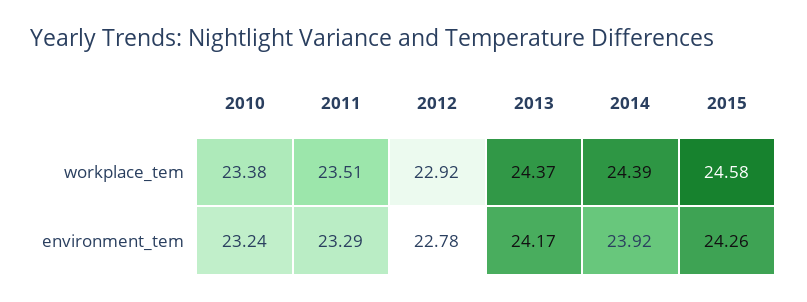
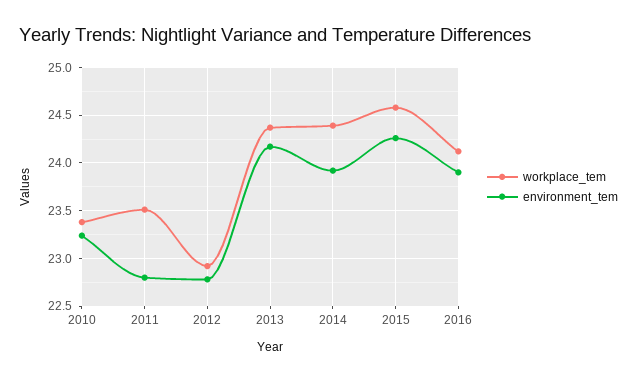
environment_tem, 2011: 23.29 -> 22.8
workplace_tem, 2016: none -> 24.1
environment_tem, 2016: none -> 23.9

